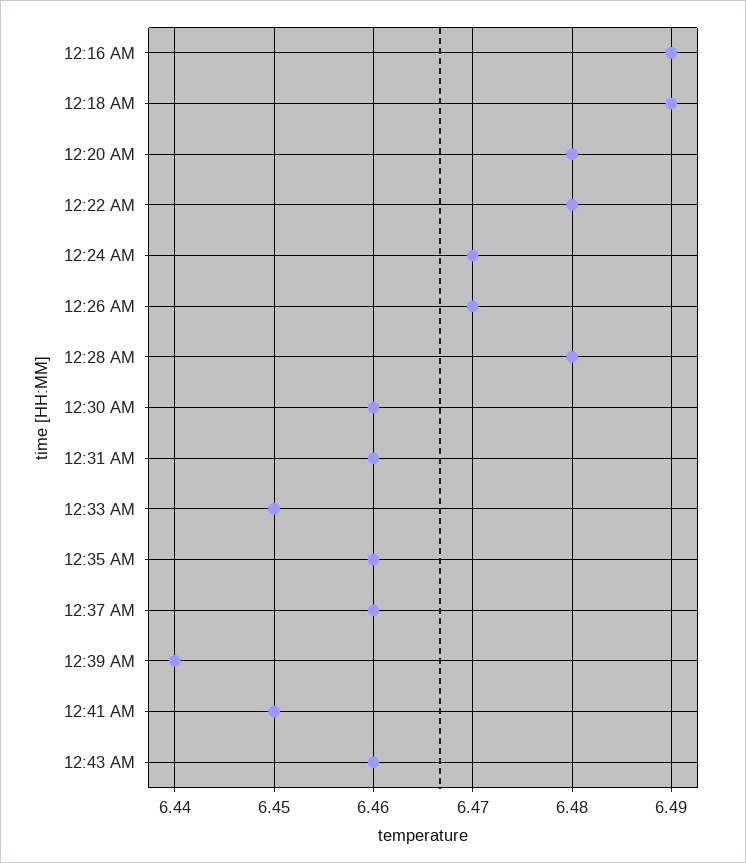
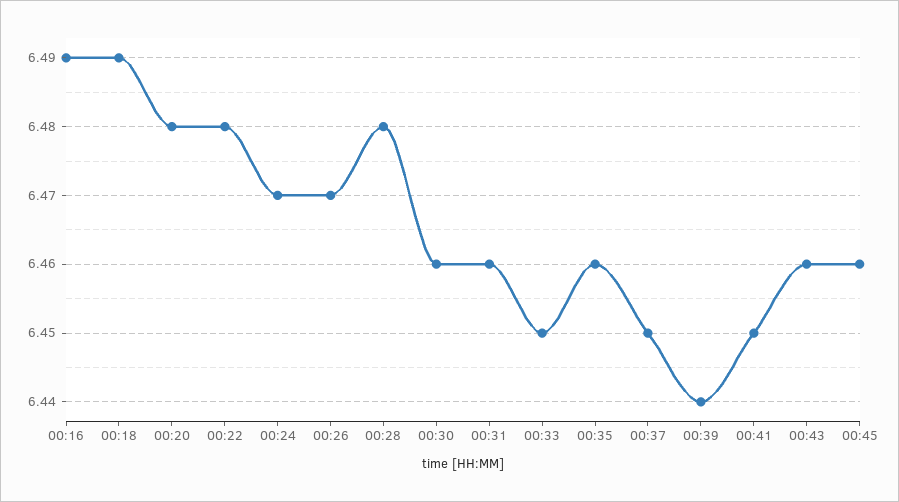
12:37 AM: 6.46 -> 6.45
00:45: none -> 6.46

